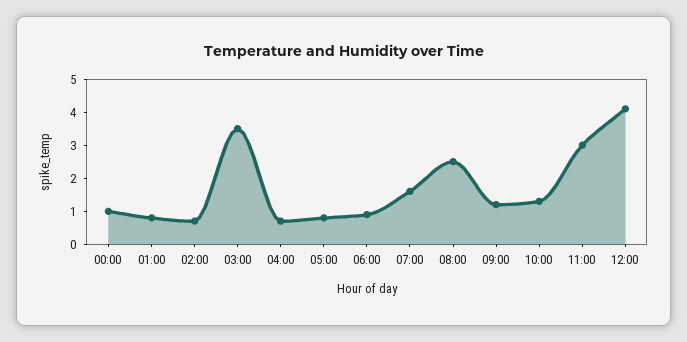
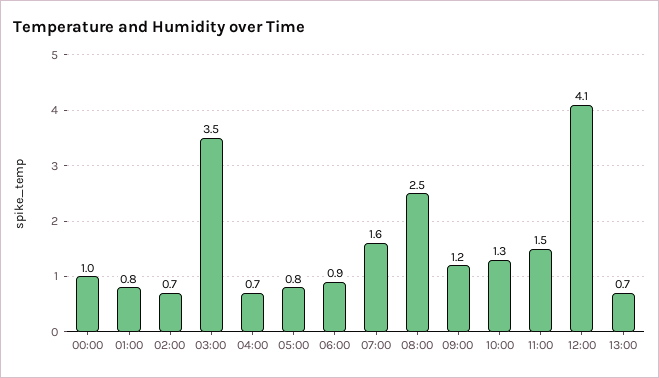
11:00: 3 -> 1.5
13:00: none -> 0.7

